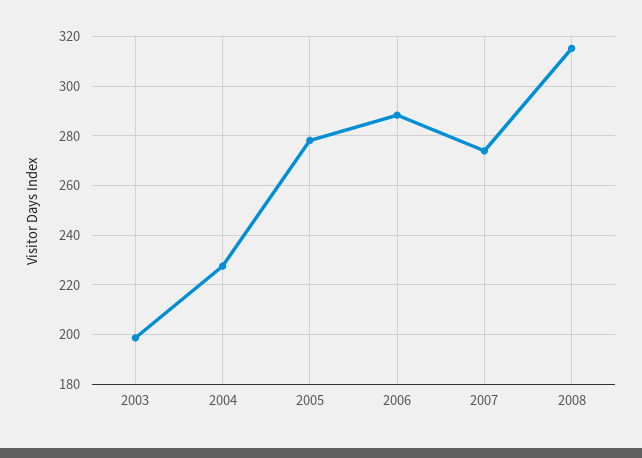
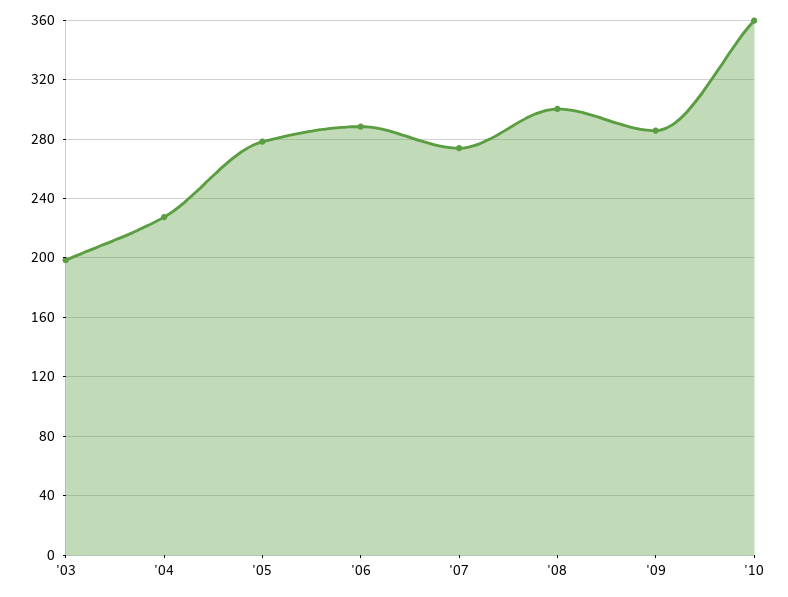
2008: 315 -> 300
'09: none -> 285
'10: none -> 360

